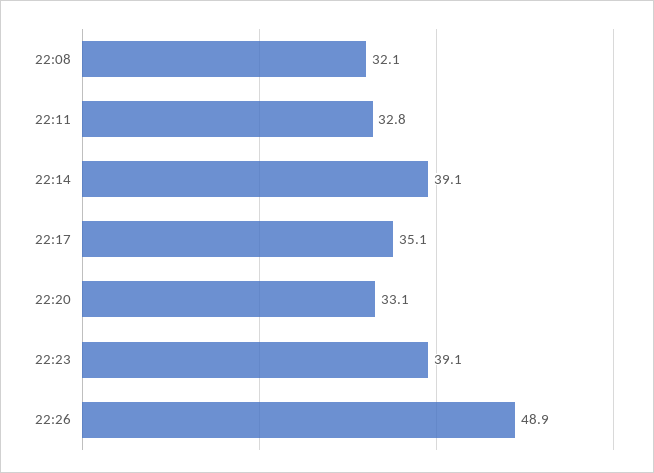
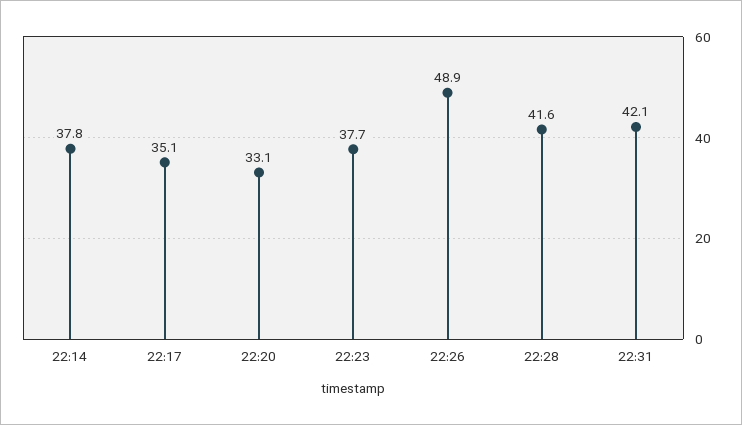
22:08: 32.1 -> none
22:11: 32.8 -> none
22:14: 39.1 -> 37.8
22:23: 39.1 -> 37.7
22:28: none -> 41.6
22:31: none -> 42.1

